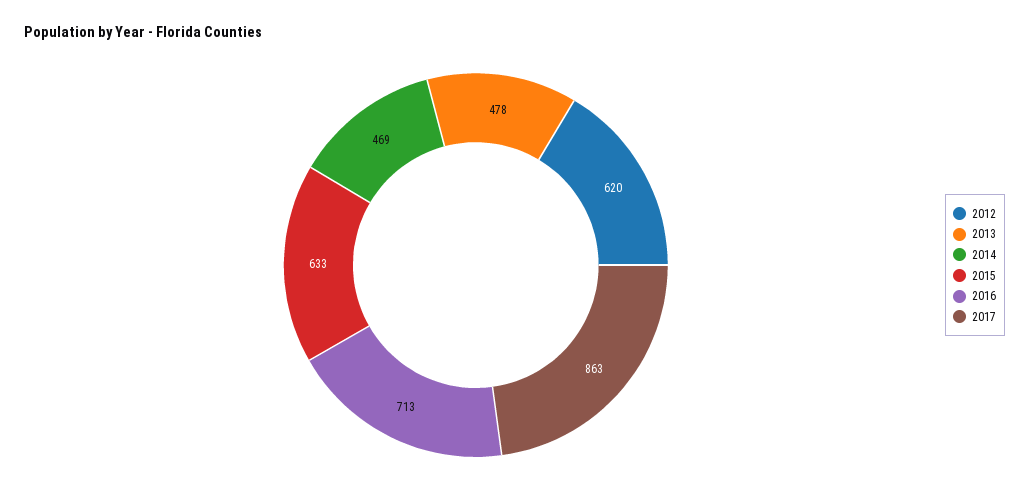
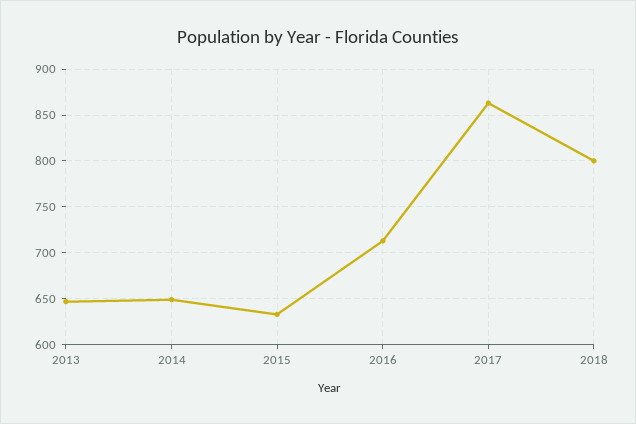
2012: 620 -> none
2013: 478 -> 650
2014: 469 -> 650
2018: none -> 800

